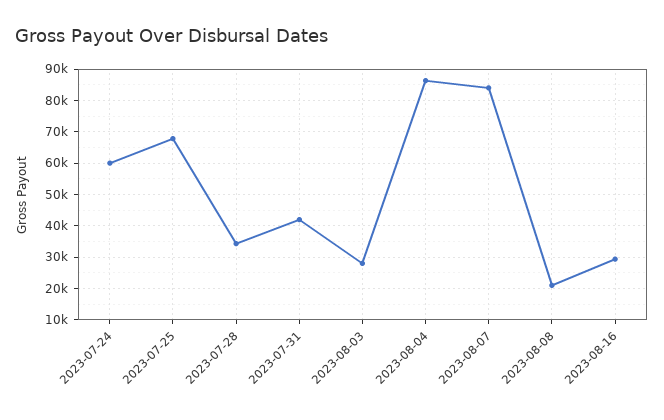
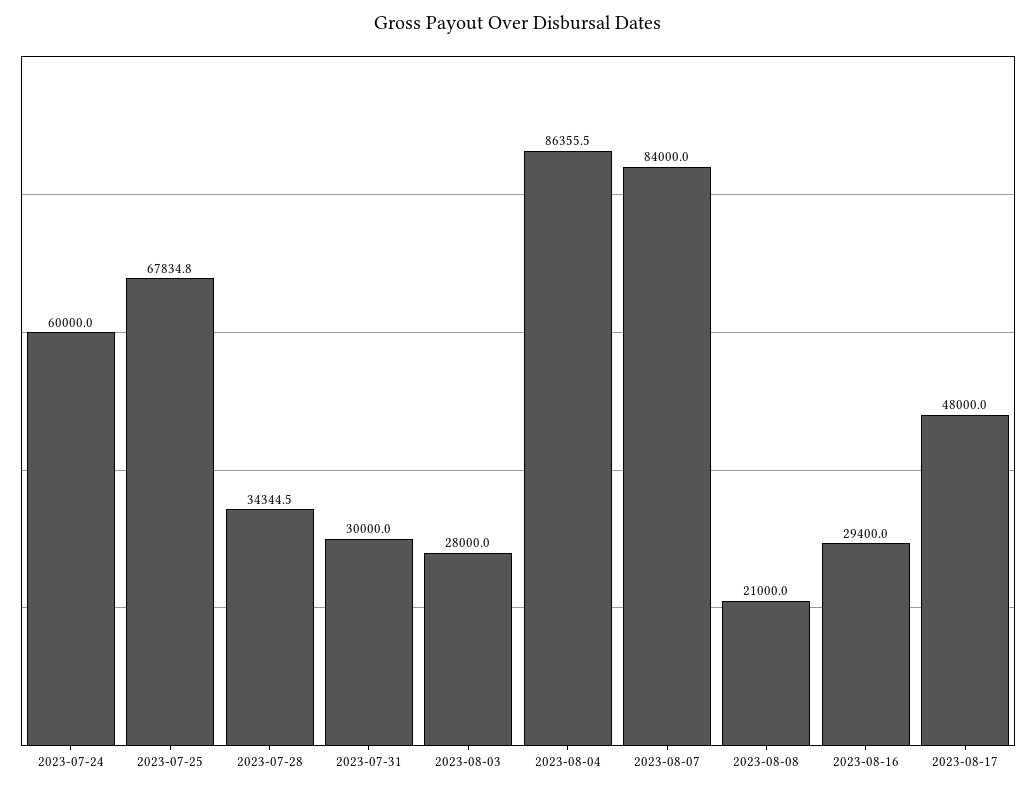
2023-07-31: 42000 -> 30000
2023-08-17: none -> 48000

